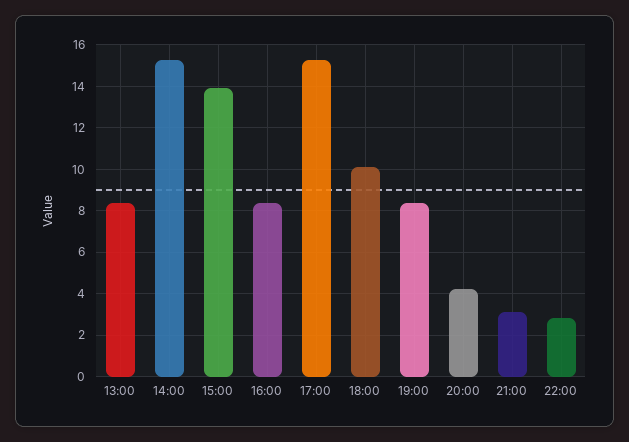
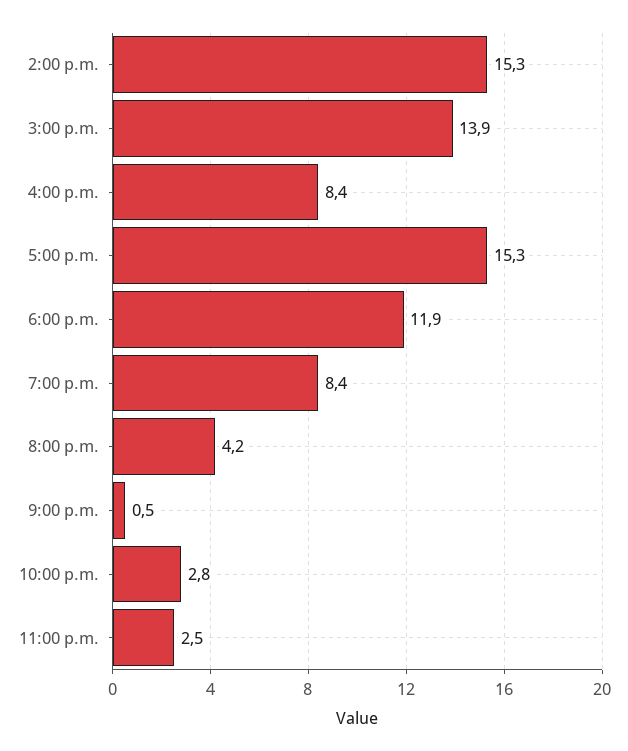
13:00: 8.5 -> none
18:00: 10 -> 11.9
21:00: 3 -> 0.5
11:00 p.m.: none -> 2.5

